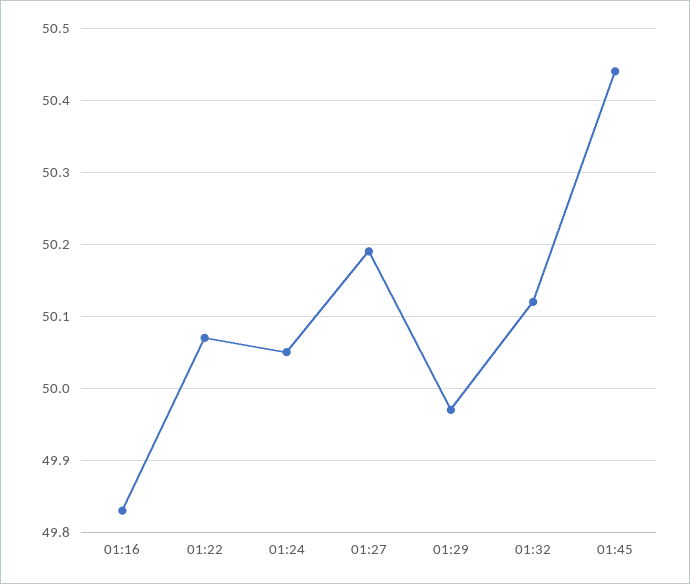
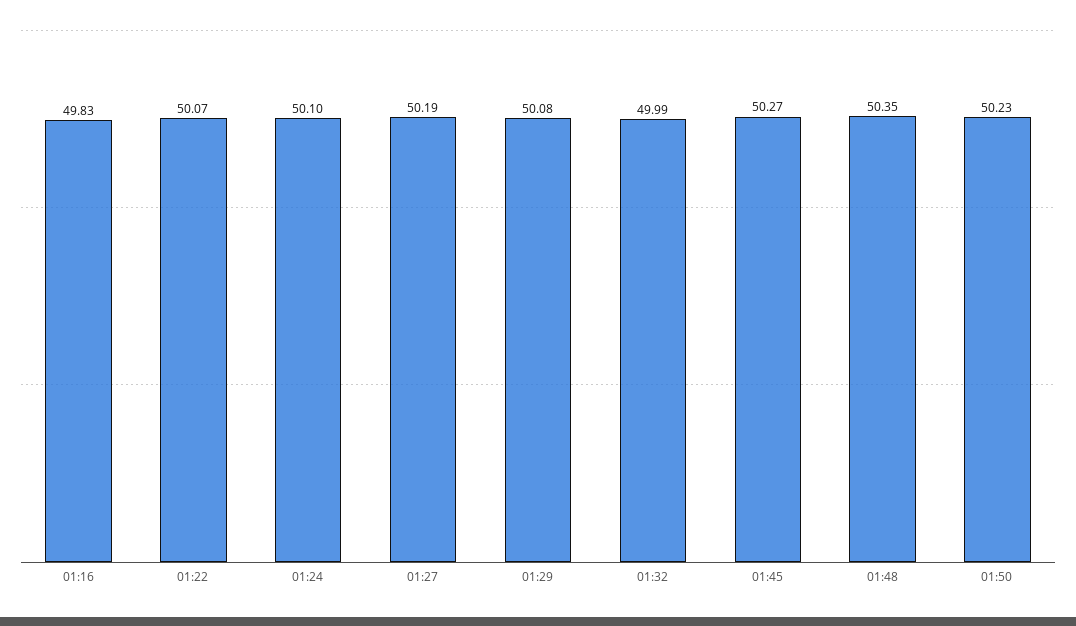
01:24: 50.05 -> 50.1
01:29: 49.97 -> 50.08
01:32: 50.12 -> 49.99
01:45: 50.44 -> 50.27
01:48: none -> 50.35
01:50: none -> 50.23

